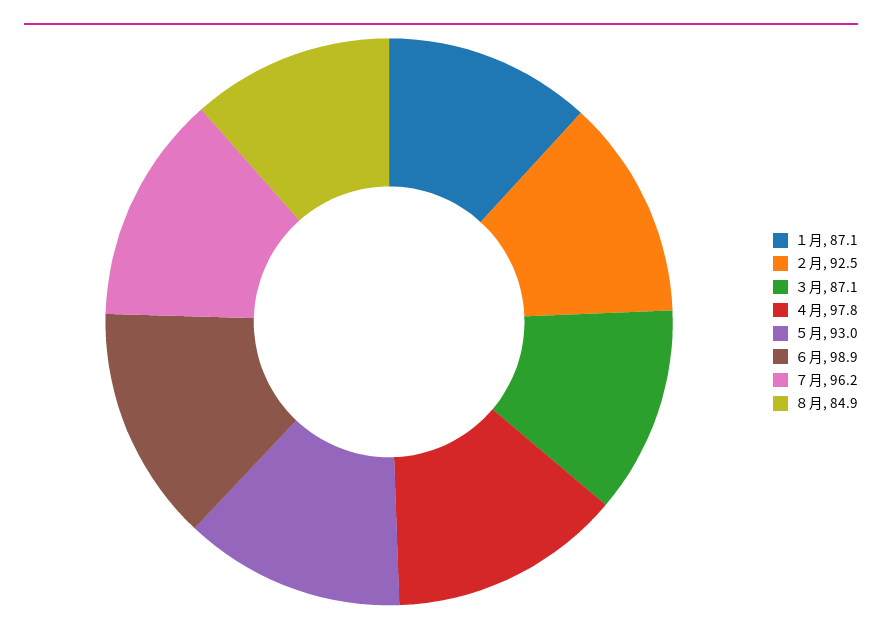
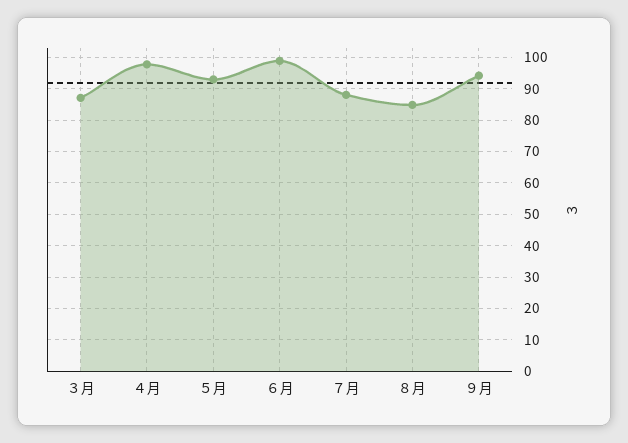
１月: 87.1 -> none
２月: 92.5 -> none
７月: 96.2 -> 88
９月: none -> 94

